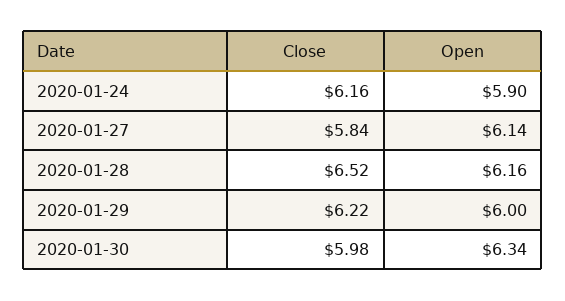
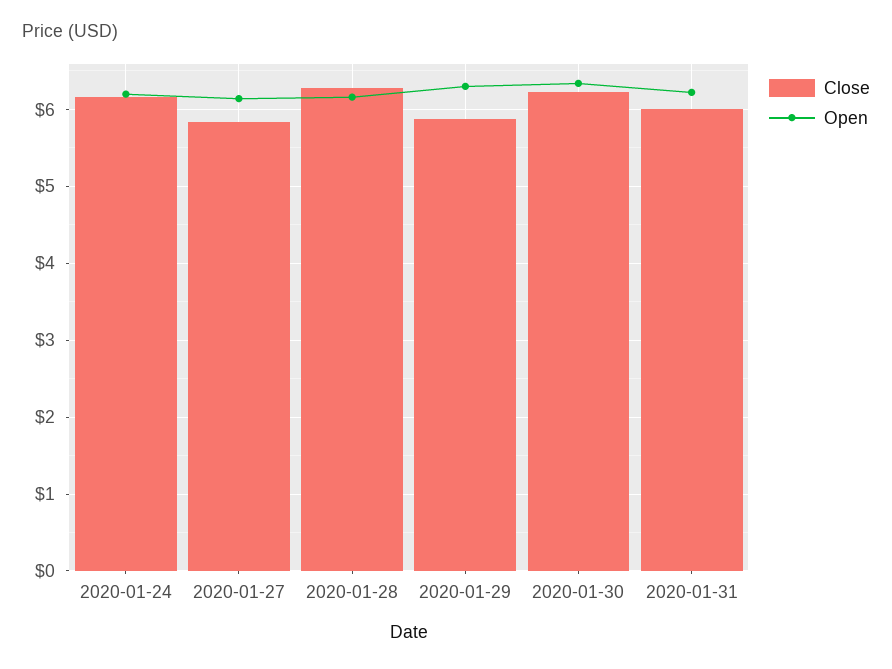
Open, 2020-01-24: 5.9 -> 6.2
Close, 2020-01-28: 6.52 -> 6.3
Close, 2020-01-29: 6.22 -> 5.9
Open, 2020-01-29: 6 -> 6.3
Close, 2020-01-30: 5.98 -> 6.2
Close, 2020-01-31: none -> 6
Open, 2020-01-31: none -> 6.2

